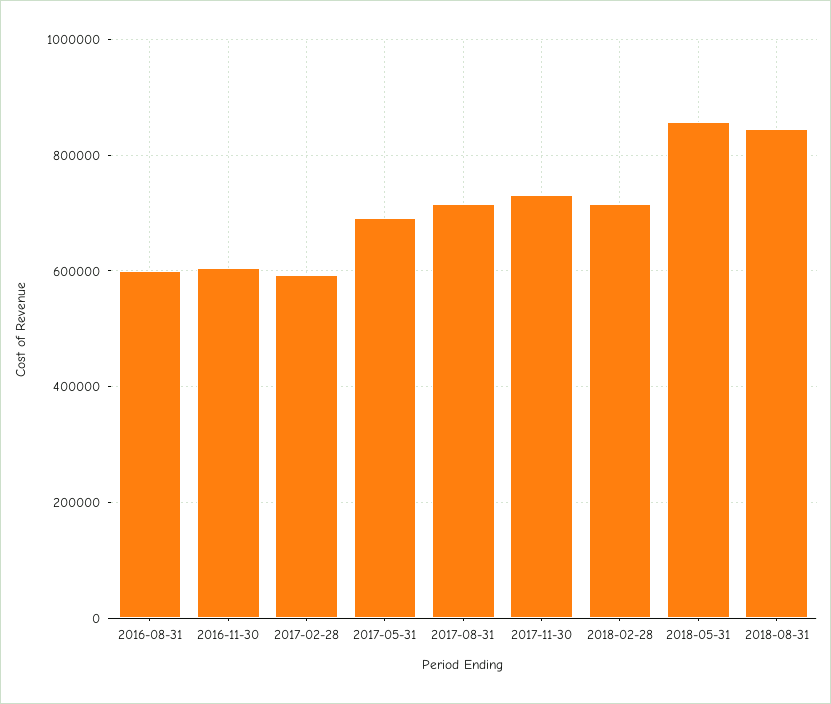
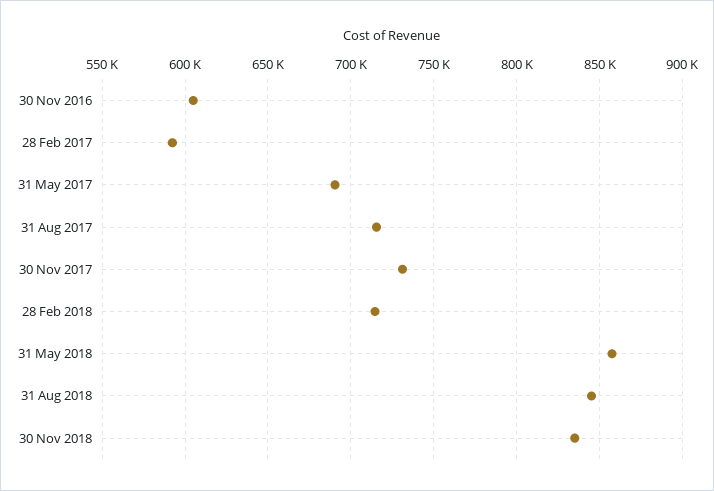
2016-08-31: 600000 -> none
30 Nov 2018: none -> 835000

